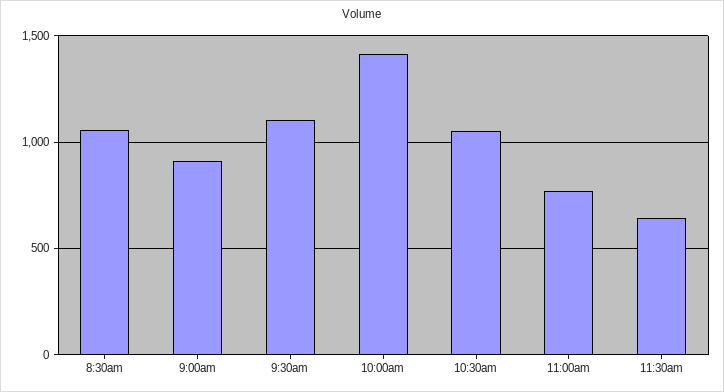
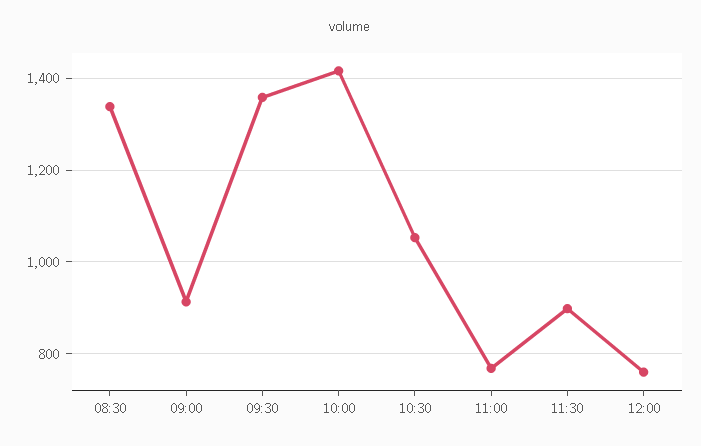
8:30am: 1050 -> 1340
9:30am: 1100 -> 1360
11:30am: 650 -> 900
12:00: none -> 760

